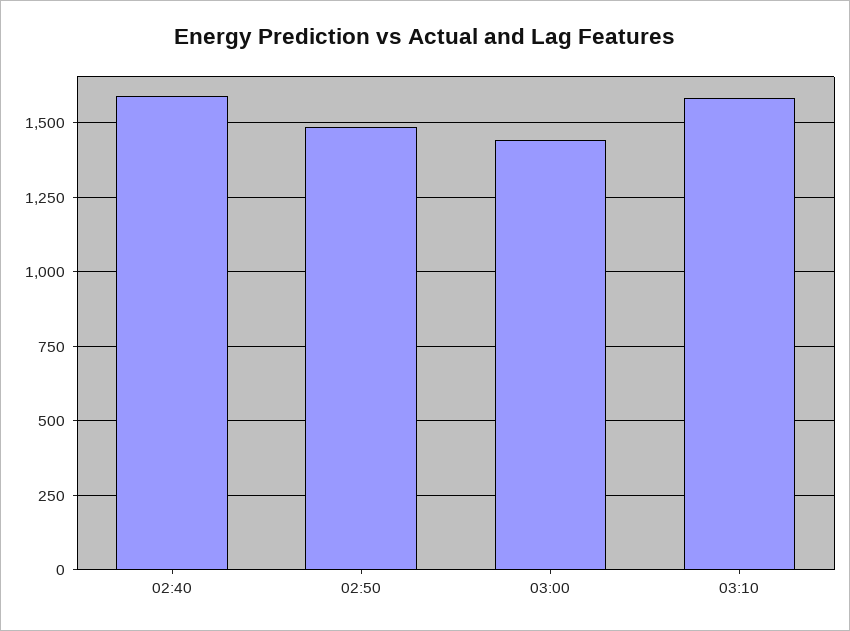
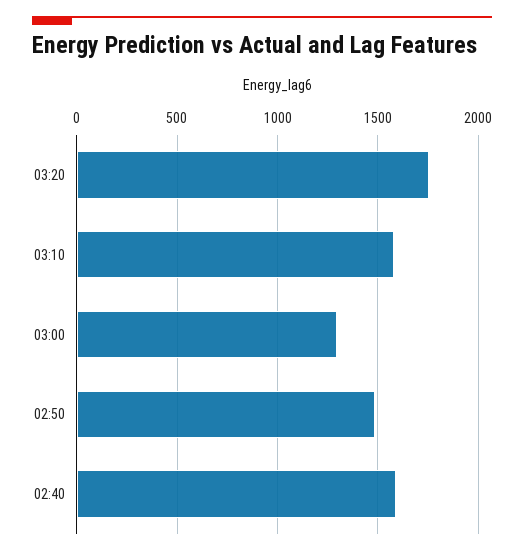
03:00: 1450 -> 1300
03:20: none -> 1750

